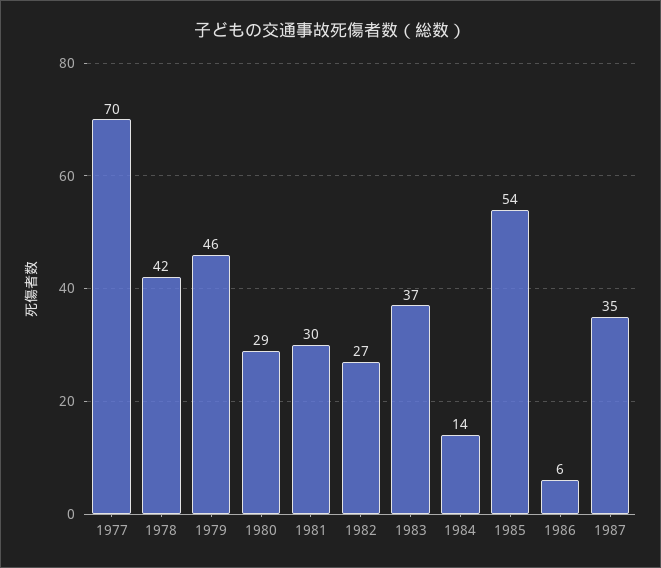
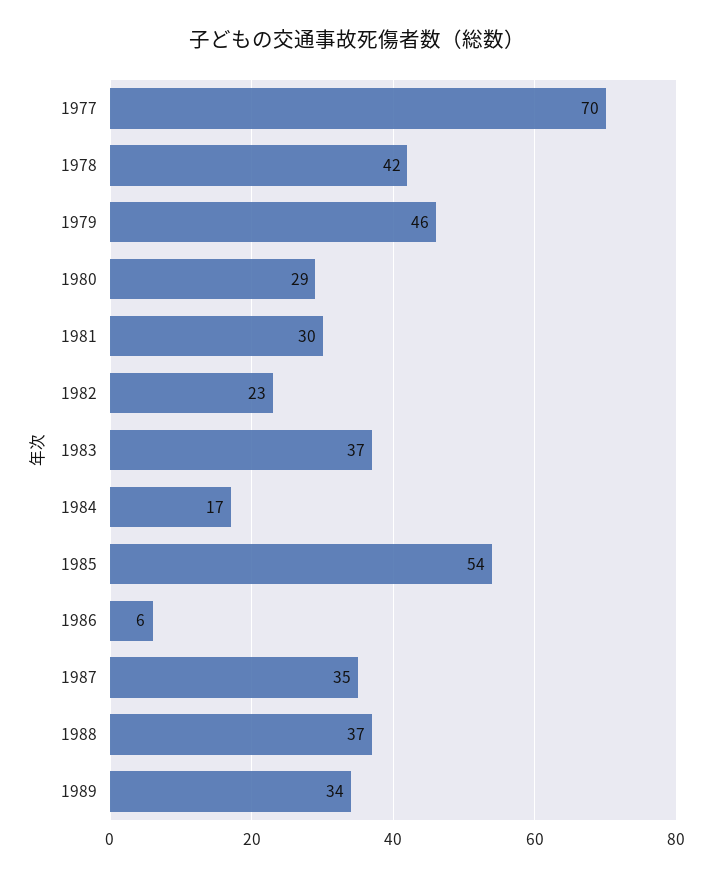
1982: 27 -> 23
1984: 14 -> 17
1988: none -> 37
1989: none -> 34

